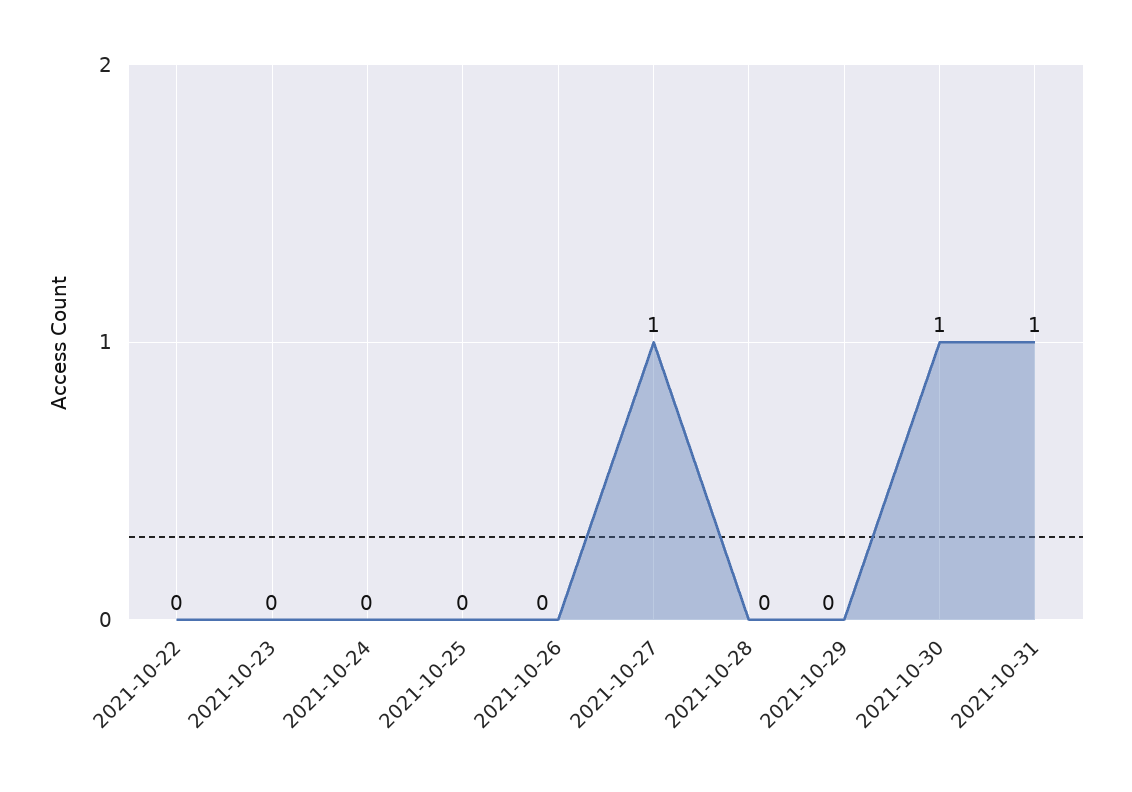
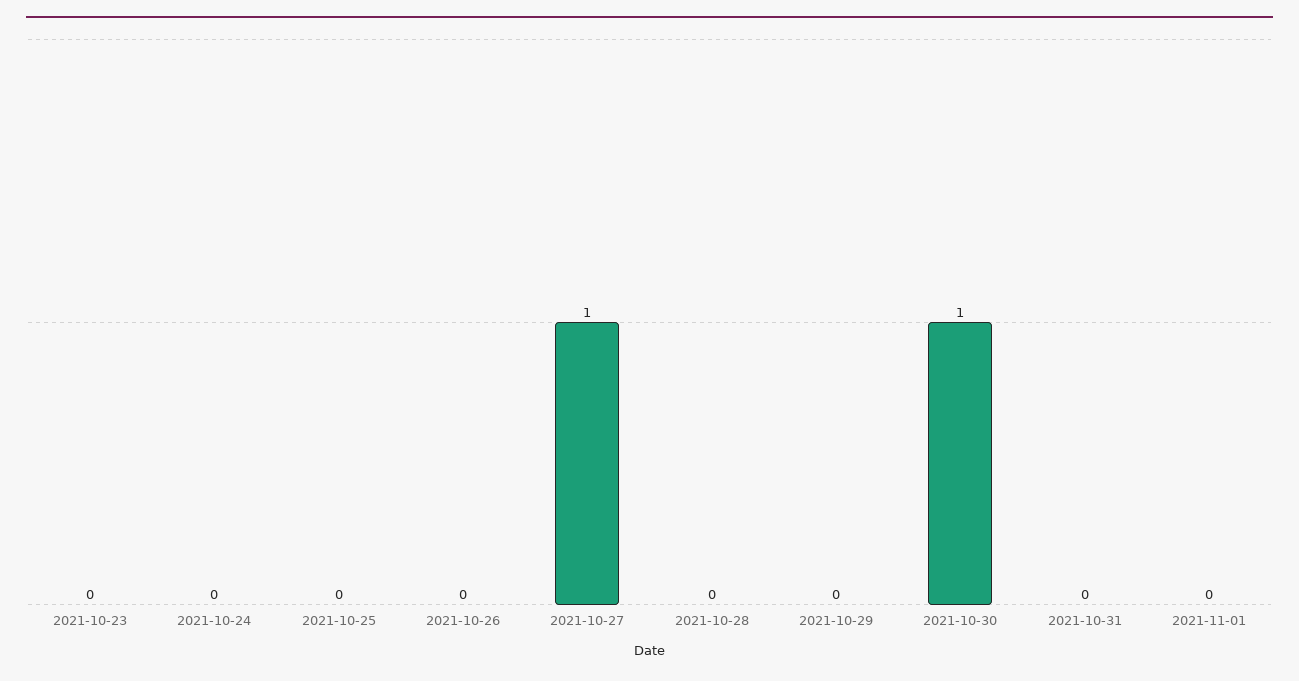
2021-10-22: 0 -> none
2021-10-31: 1 -> 0
2021-11-01: none -> 0

